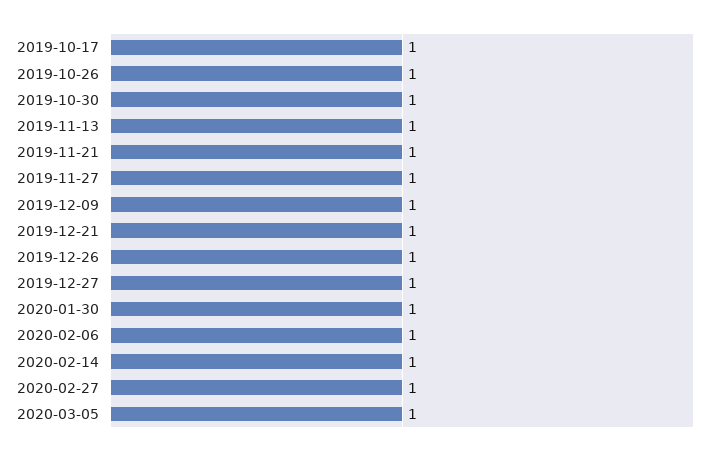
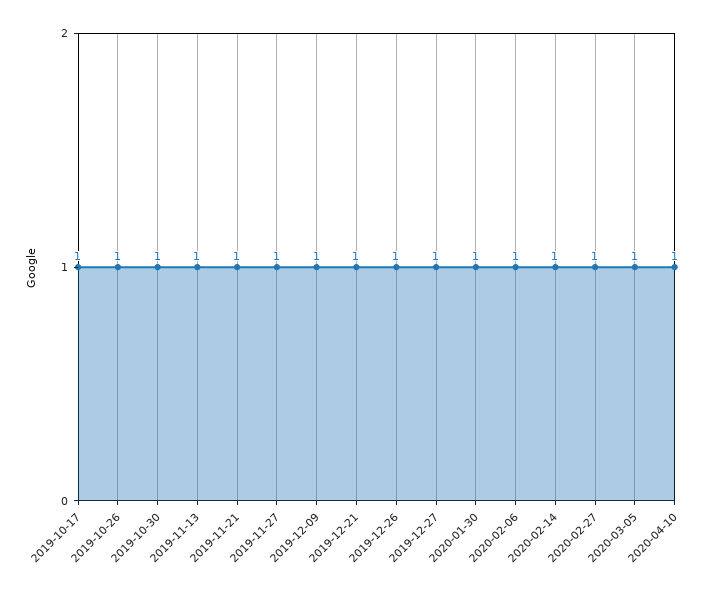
2020-04-10: none -> 1

